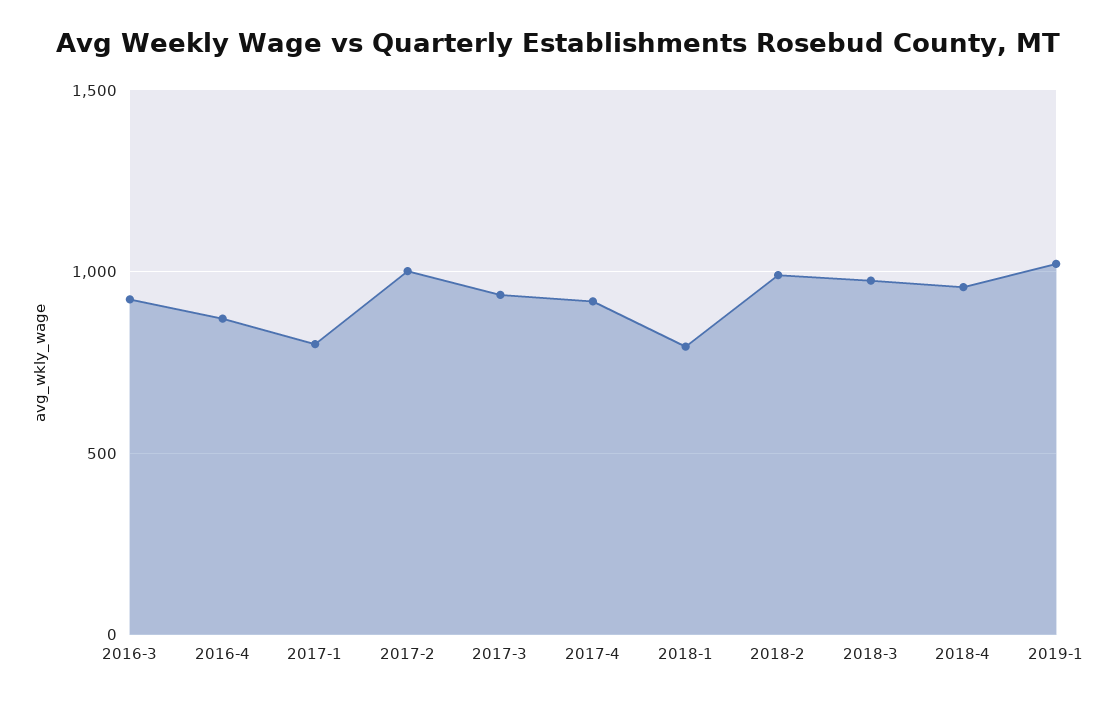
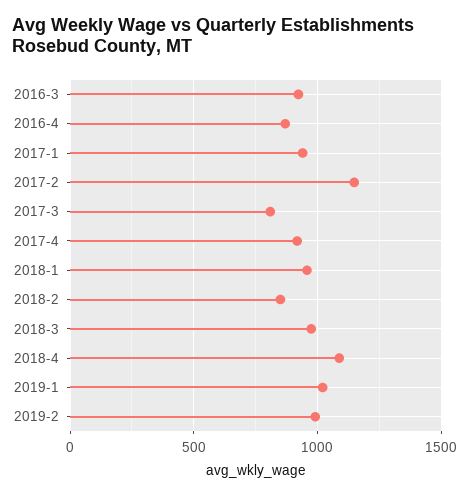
2017-1: 800 -> 950
2017-2: 1000 -> 1150
2017-3: 950 -> 800
2018-1: 800 -> 950
2018-2: 1000 -> 850
2018-4: 950 -> 1100
2019-2: none -> 1000

